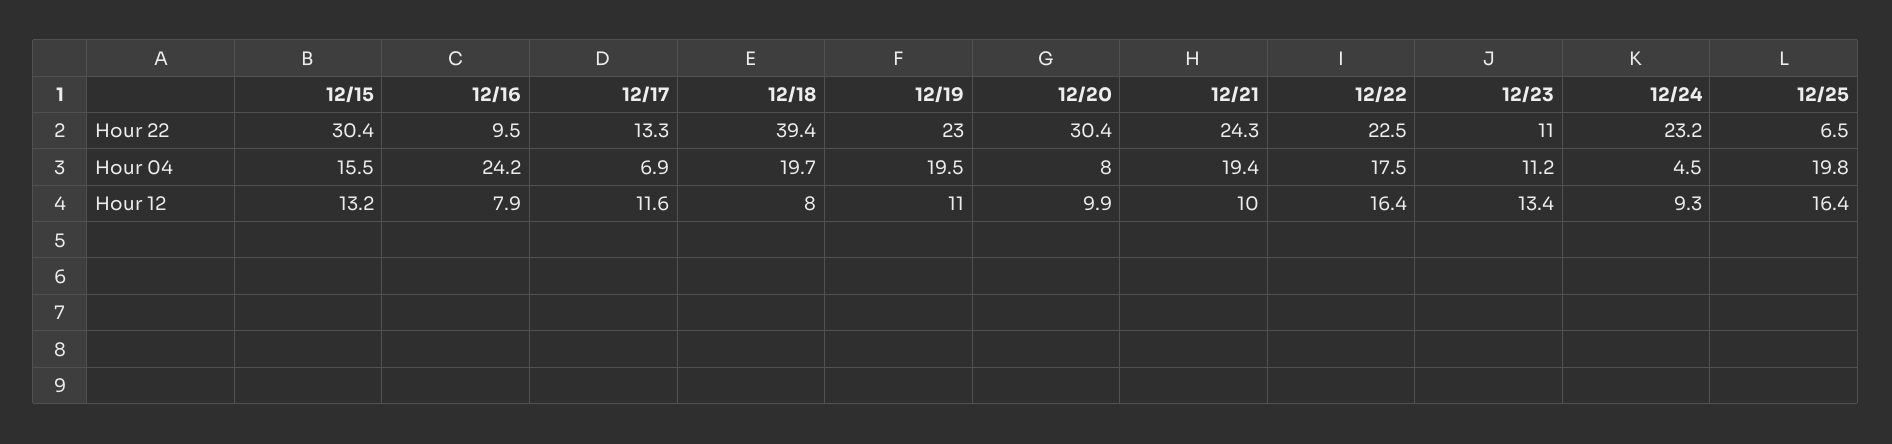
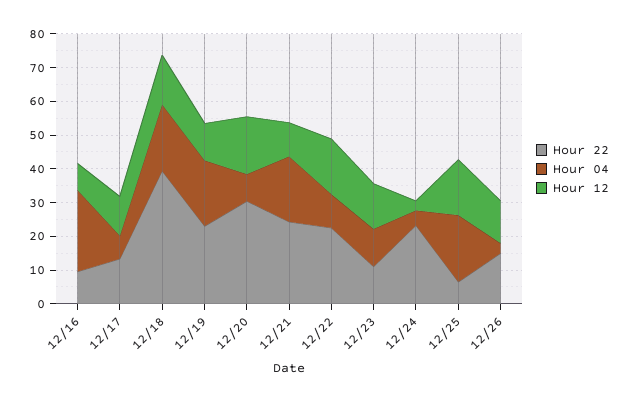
Hour 22, 12/15: 30.4 -> none
Hour 04, 12/15: 15.5 -> none
Hour 04, 12/22: 17.5 -> 10
Hour 12, 12/15: 13.2 -> none
Hour 12, 12/18: 8 -> 15
Hour 12, 12/20: 9.9 -> 17.5
Hour 12, 12/24: 9.3 -> 2.5
Hour 22, 12/26: none -> 15
Hour 04, 12/26: none -> 2.5
Hour 12, 12/26: none -> 12.5

